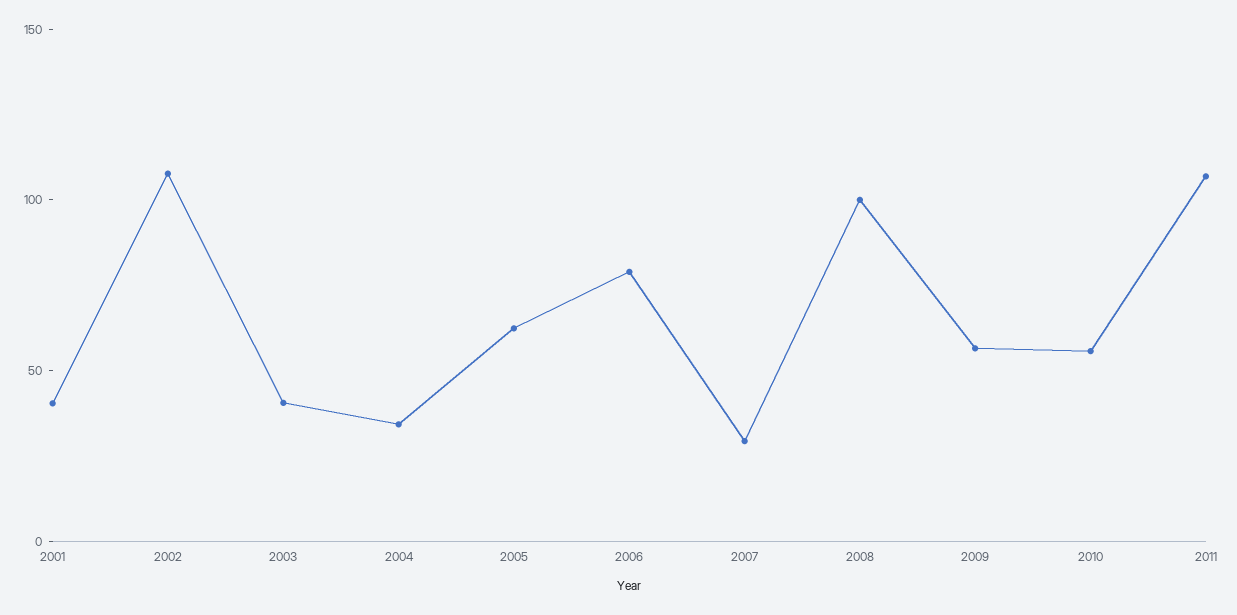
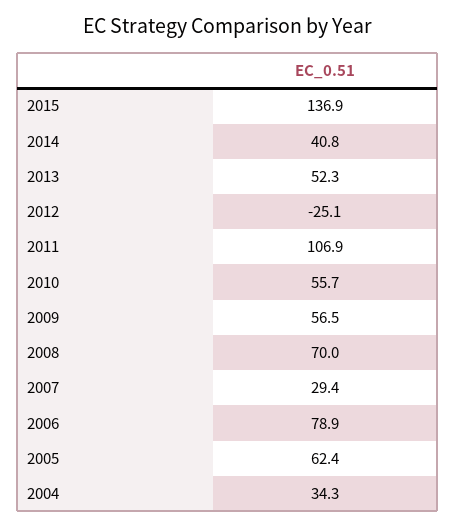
2001: 40 -> none
2002: 110 -> none
2003: 40 -> none
2008: 100 -> 70
2015: none -> 136.9
2014: none -> 40.8
2013: none -> 52.3
2012: none -> -25.1

